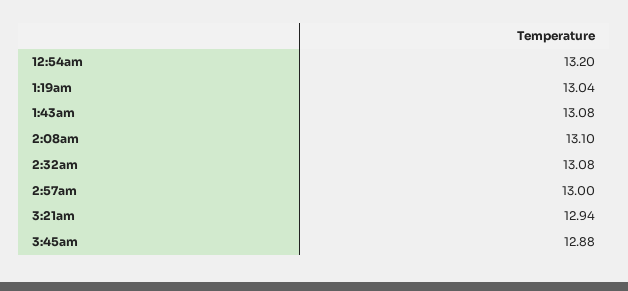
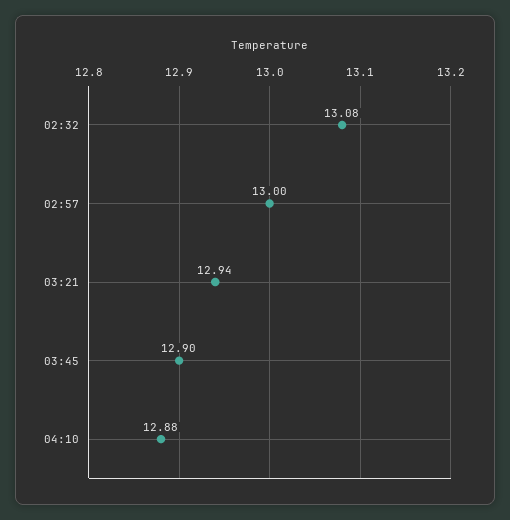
12:54am: 13.2 -> none
1:19am: 13.04 -> none
1:43am: 13.08 -> none
2:08am: 13.1 -> none
3:45am: 12.88 -> 12.9
04:10: none -> 12.88

